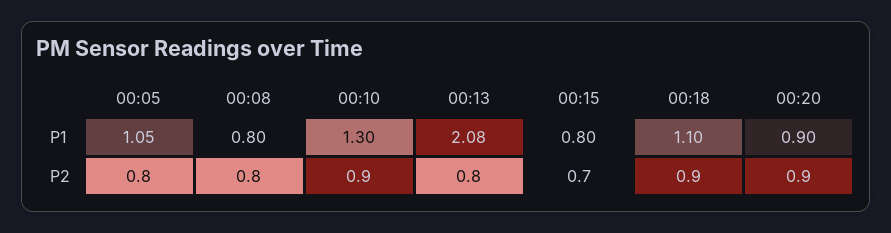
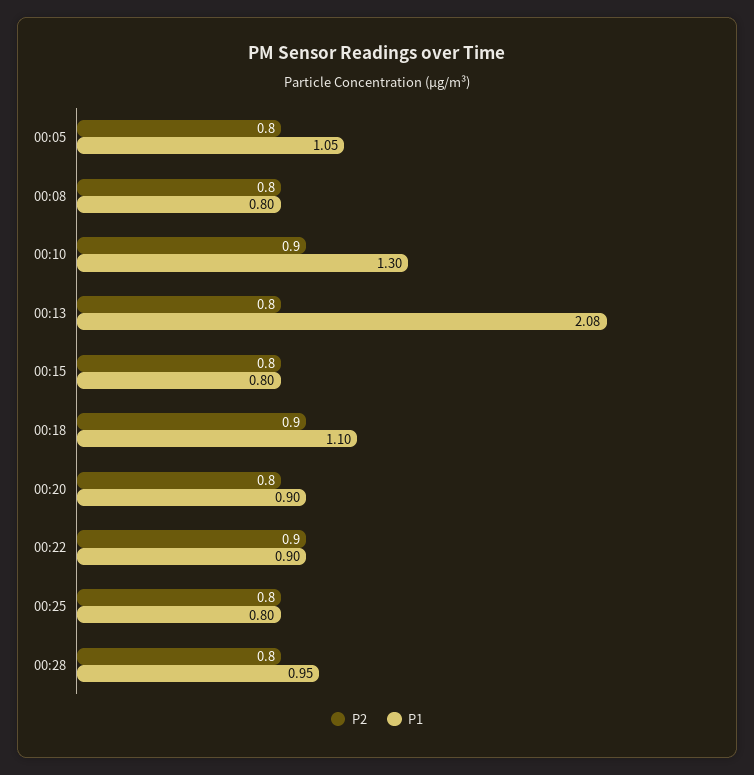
P2, 00:15: 0.7 -> 0.8
P2, 00:20: 0.9 -> 0.8
P2, 00:22: none -> 0.9
P1, 00:22: none -> 0.9
P2, 00:25: none -> 0.8
P1, 00:25: none -> 0.8
P2, 00:28: none -> 0.8
P1, 00:28: none -> 0.95

